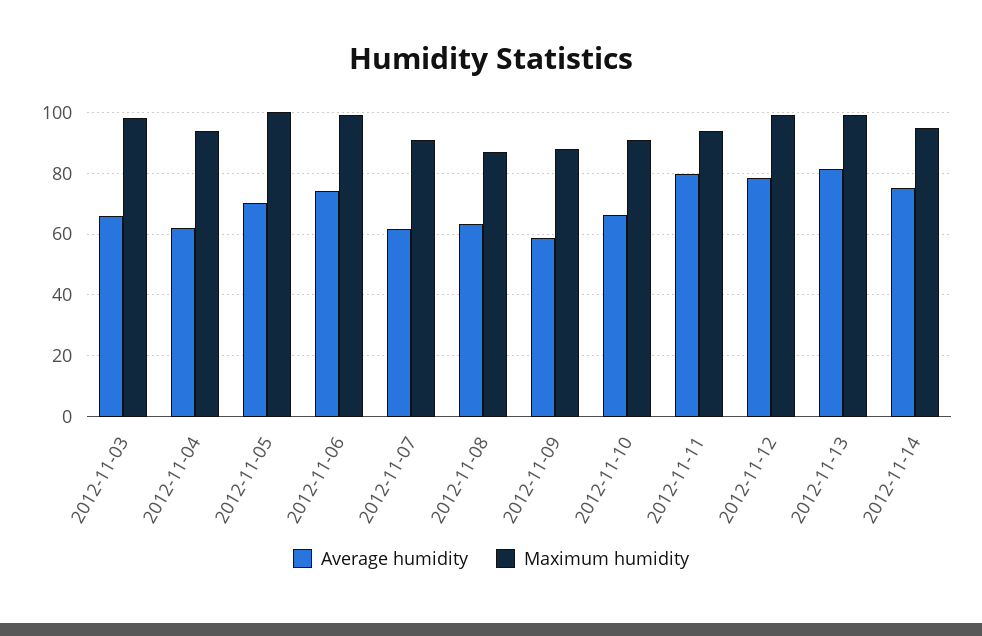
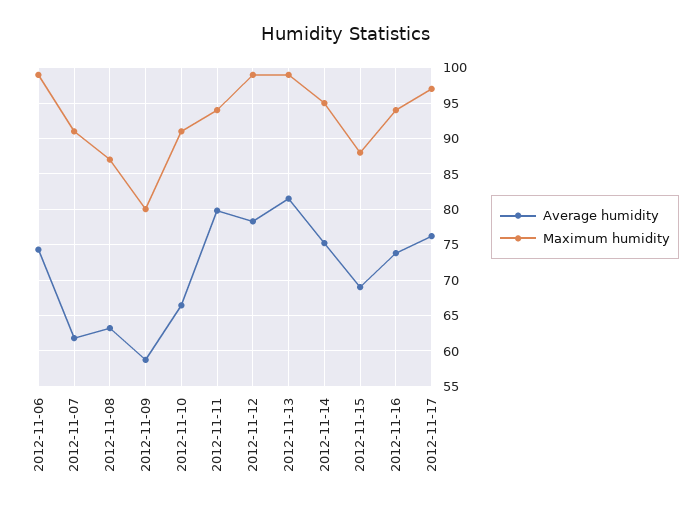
Average humidity, 2012-11-03: 66 -> none
Maximum humidity, 2012-11-03: 98 -> none
Average humidity, 2012-11-04: 62 -> none
Maximum humidity, 2012-11-04: 94 -> none
Average humidity, 2012-11-05: 70 -> none
Maximum humidity, 2012-11-05: 100 -> none
Maximum humidity, 2012-11-09: 88 -> 80
Average humidity, 2012-11-15: none -> 69
Maximum humidity, 2012-11-15: none -> 88
Average humidity, 2012-11-16: none -> 74
Maximum humidity, 2012-11-16: none -> 94
Average humidity, 2012-11-17: none -> 76
Maximum humidity, 2012-11-17: none -> 97

